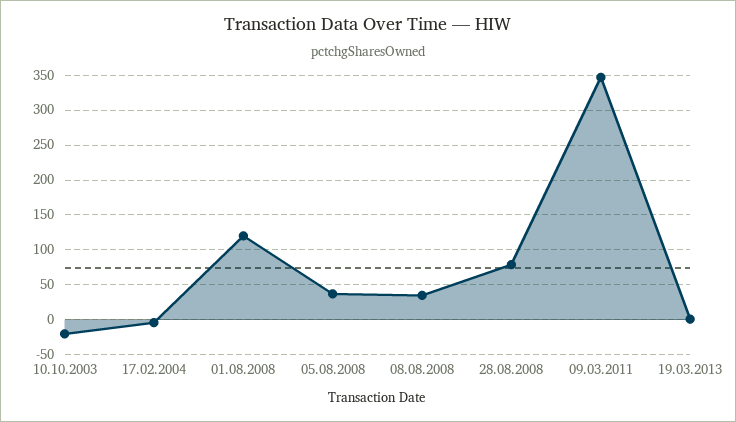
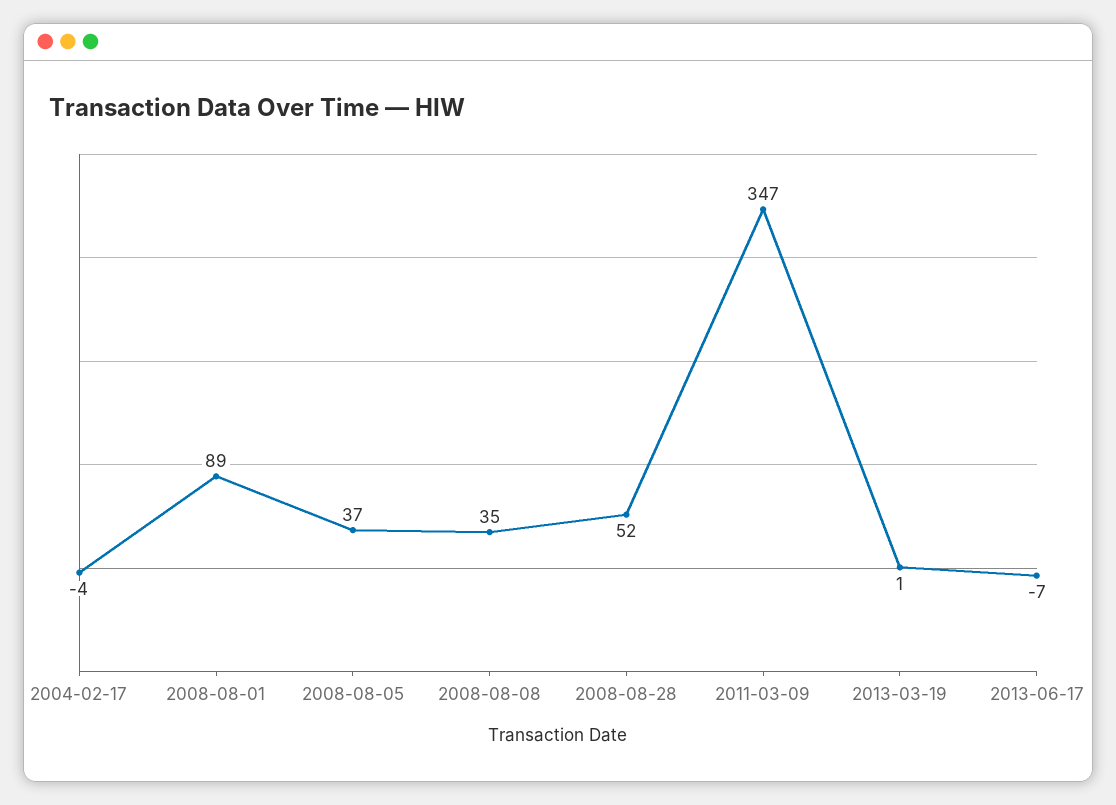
10.10.2003: -20 -> none
01.08.2008: 120 -> 89
28.08.2008: 80 -> 52
2013-06-17: none -> -7

